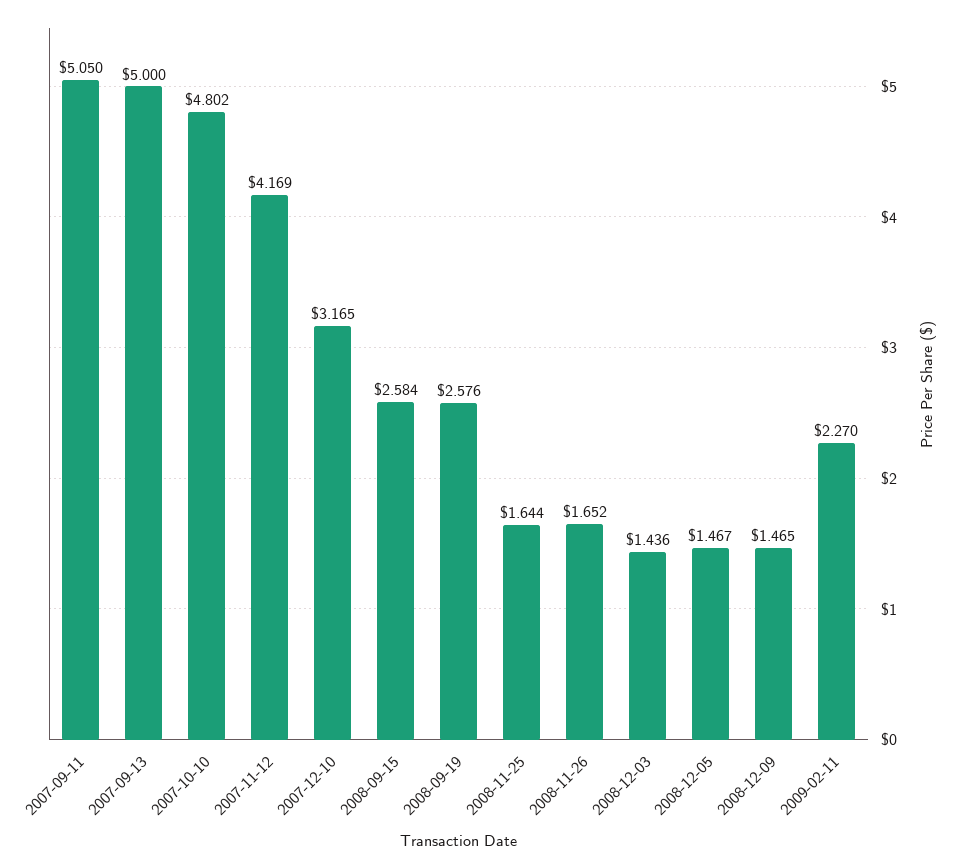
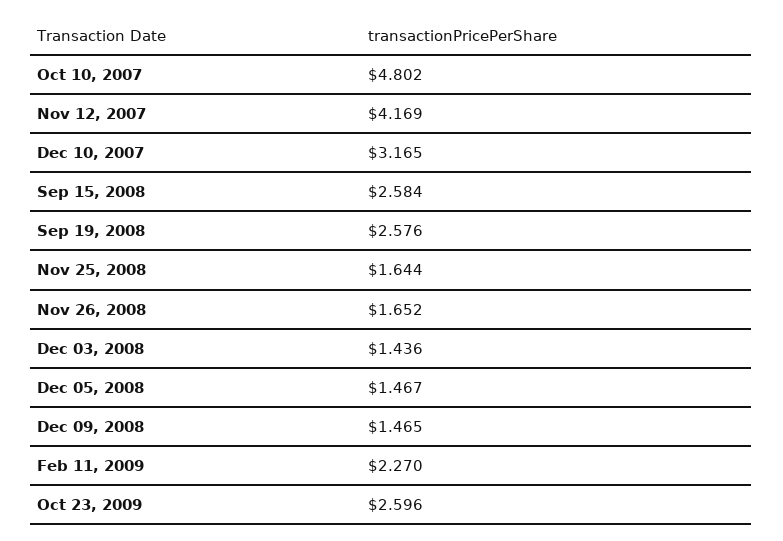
2007-09-11: 5.05 -> none
2007-09-13: 5 -> none
Oct 23, 2009: none -> 2.596

